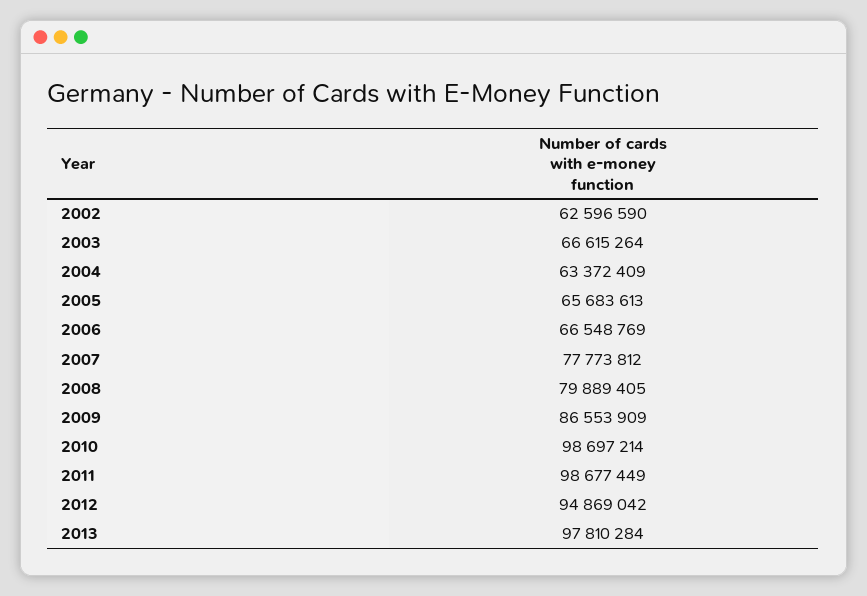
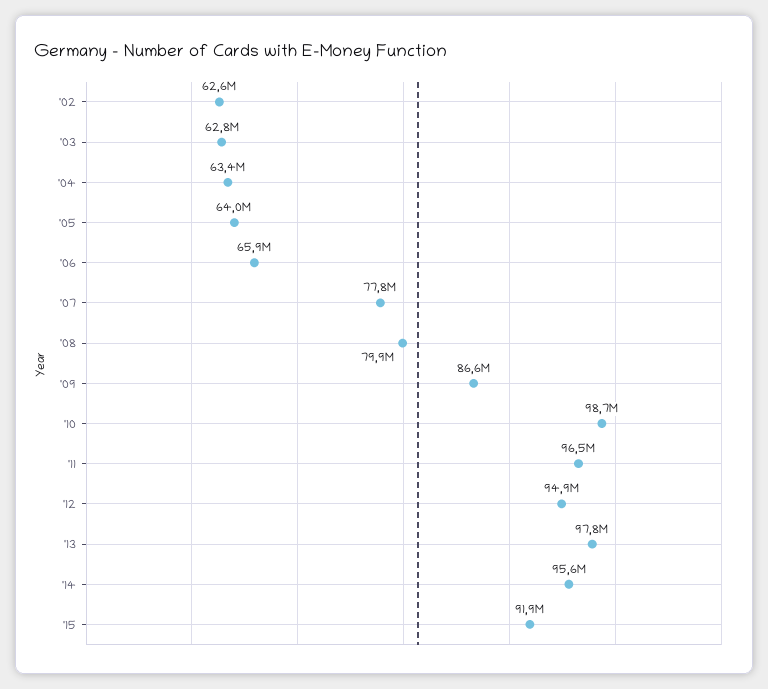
2003: 66615264 -> 62800000
2005: 65683613 -> 64000000
2006: 66548769 -> 65900000
2011: 98677449 -> 96500000
'14: none -> 95600000
'15: none -> 91900000

